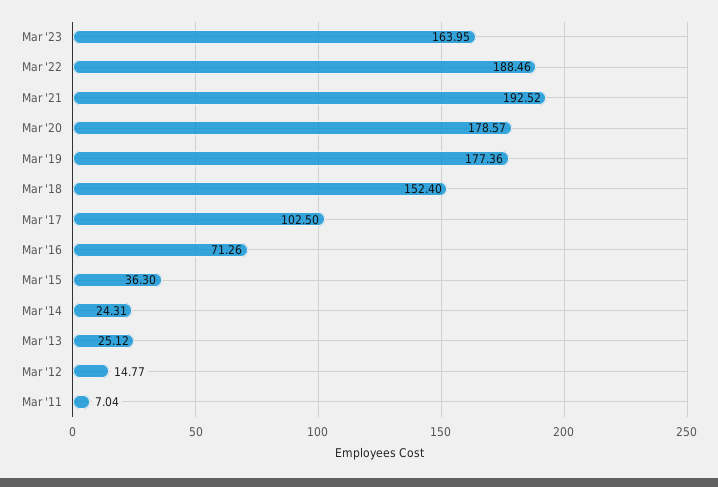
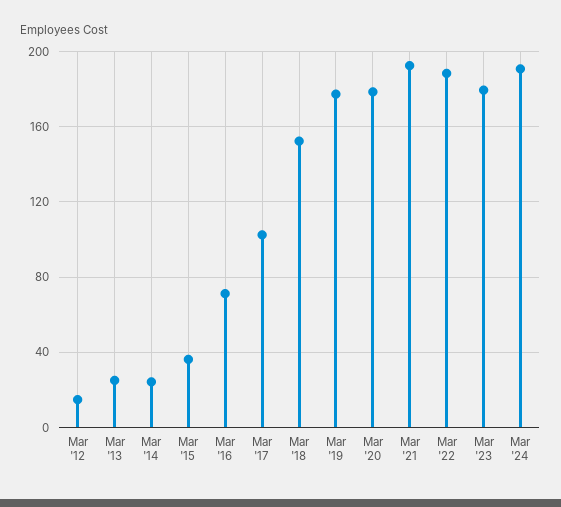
Mar '23: 163.95 -> 180
Mar '11: 7.04 -> none
Mar '24: none -> 190

